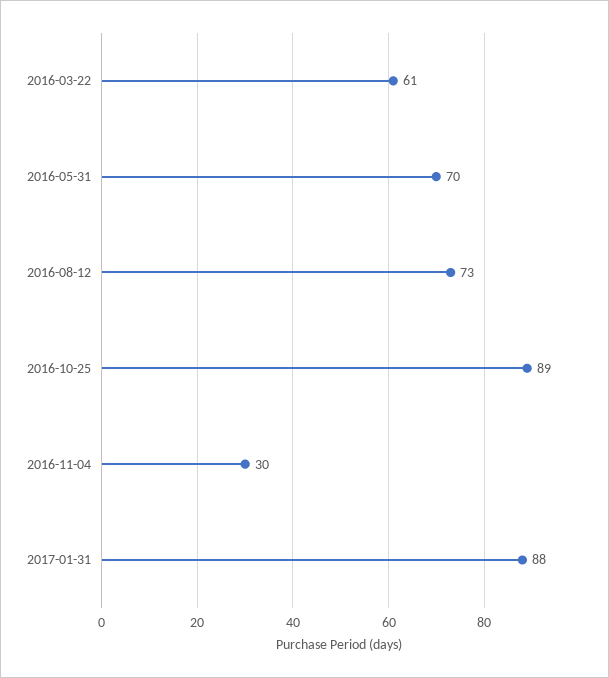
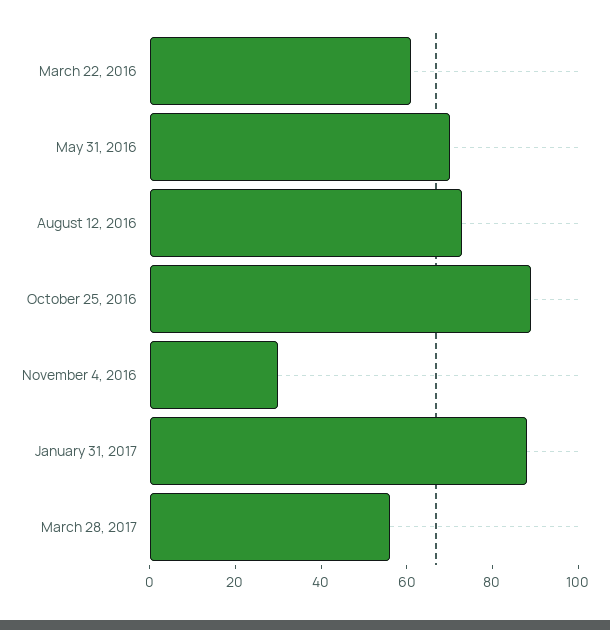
March 28, 2017: none -> 55

